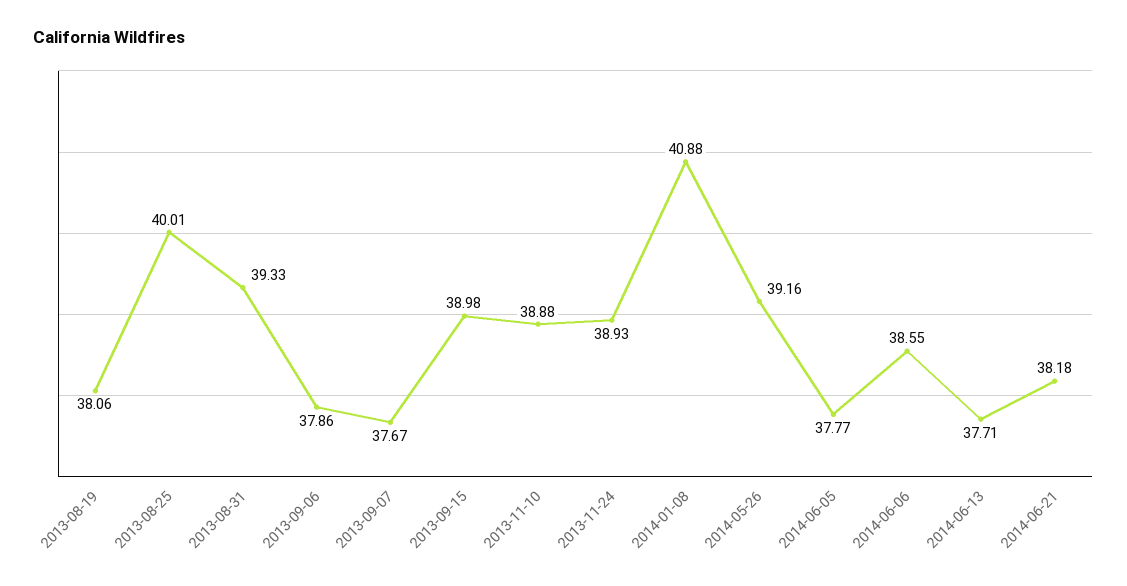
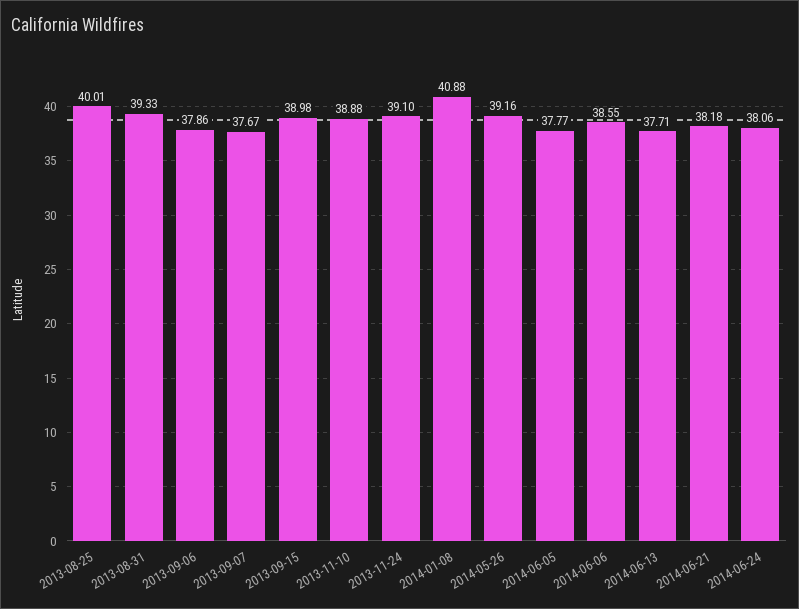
2013-08-19: 38.06 -> none
2013-11-24: 38.93 -> 39.1
2014-06-24: none -> 38.06

